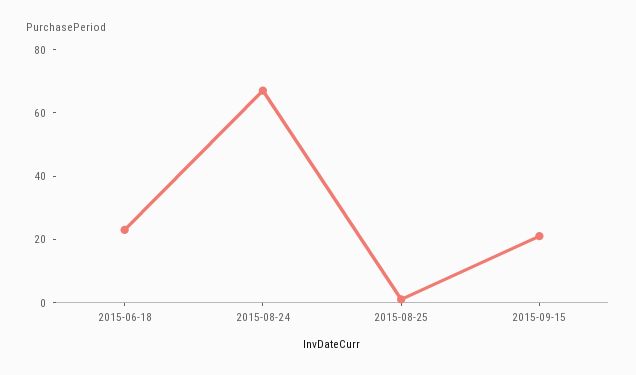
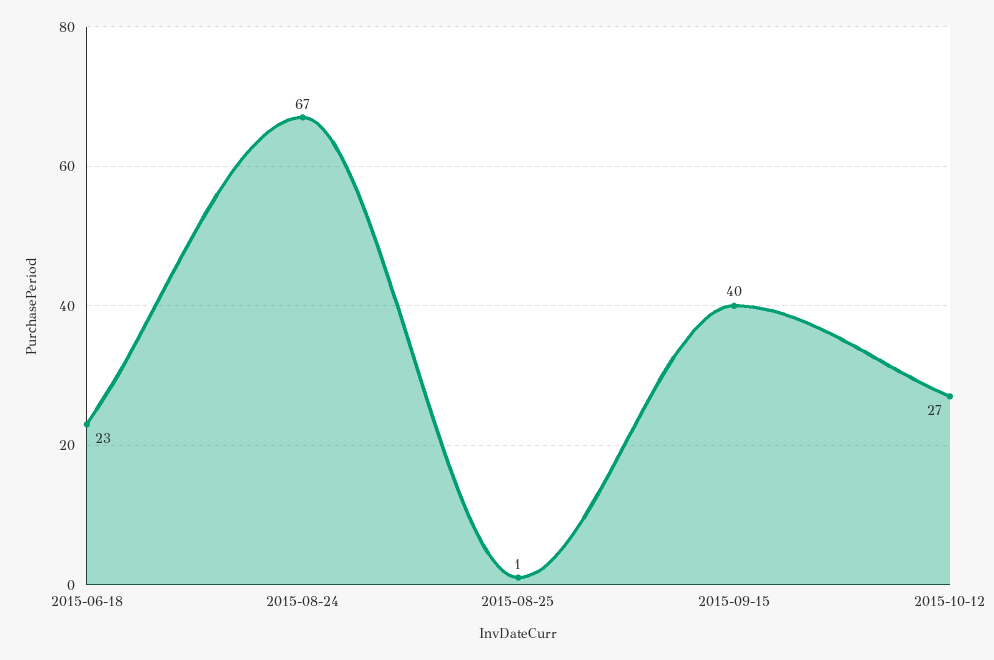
2015-09-15: 20 -> 40
2015-10-12: none -> 27

